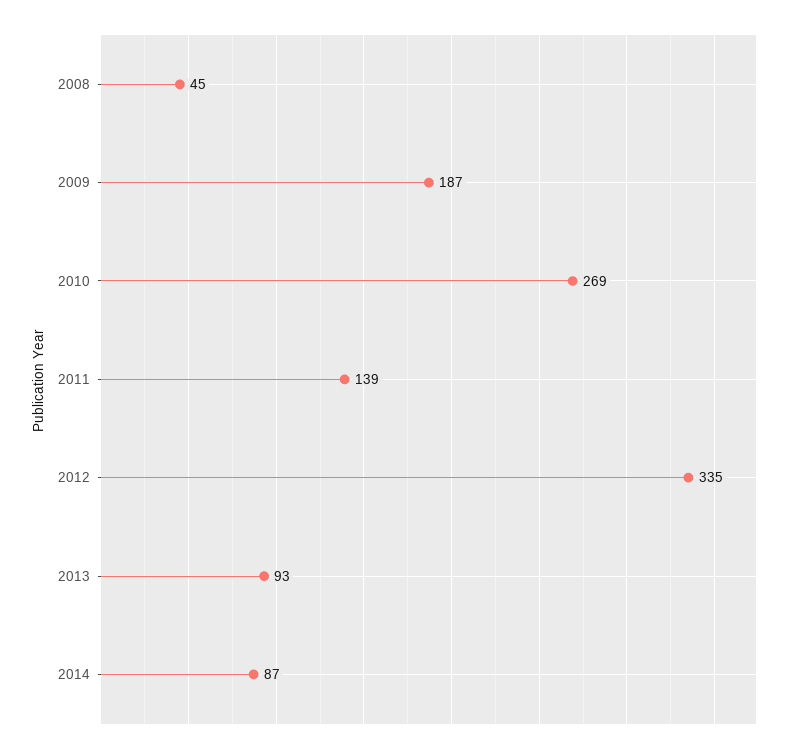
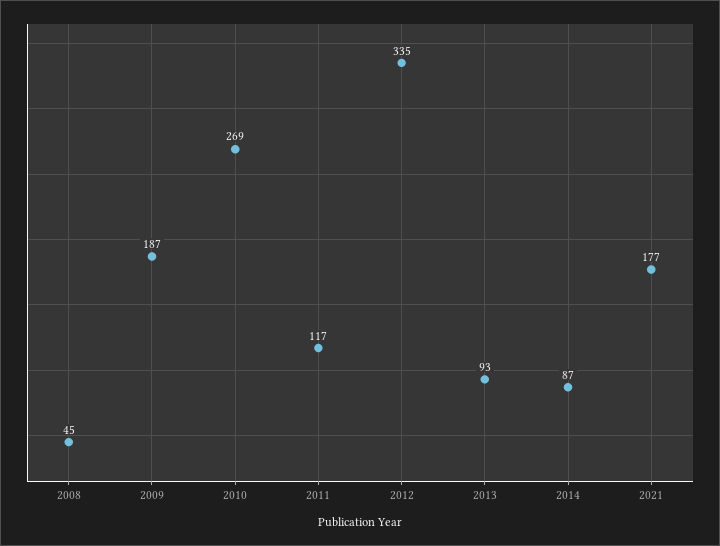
2011: 139 -> 117
2021: none -> 177

